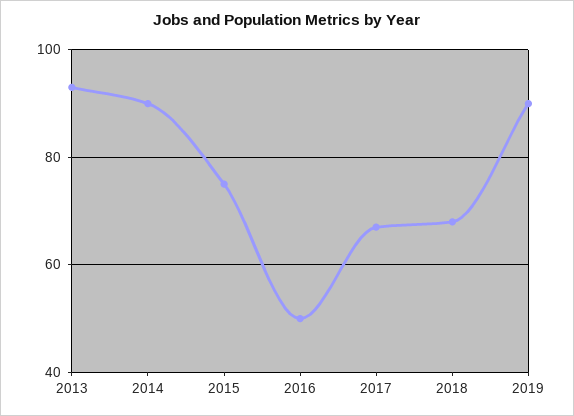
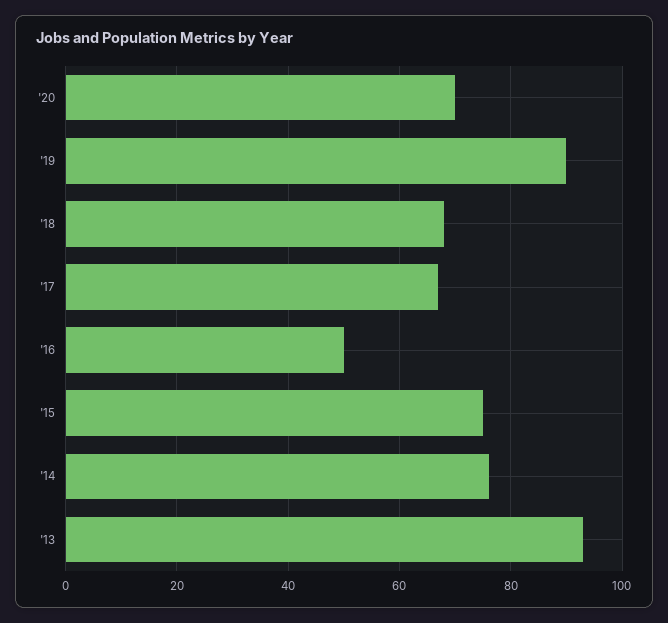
2014: 90 -> 75
'20: none -> 70

